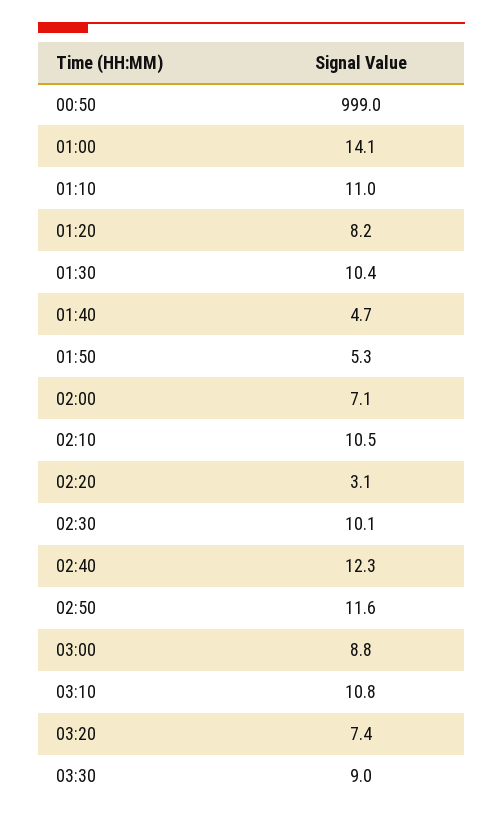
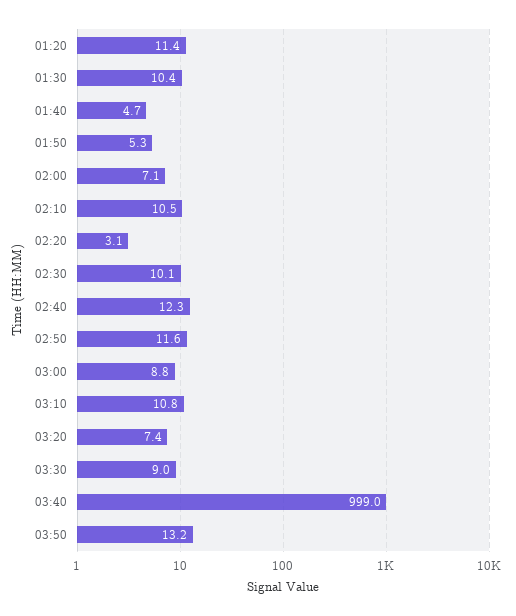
00:50: 999 -> none
01:00: 14.1 -> none
01:10: 11 -> none
01:20: 8.2 -> 11.4
03:40: none -> 999
03:50: none -> 13.2

